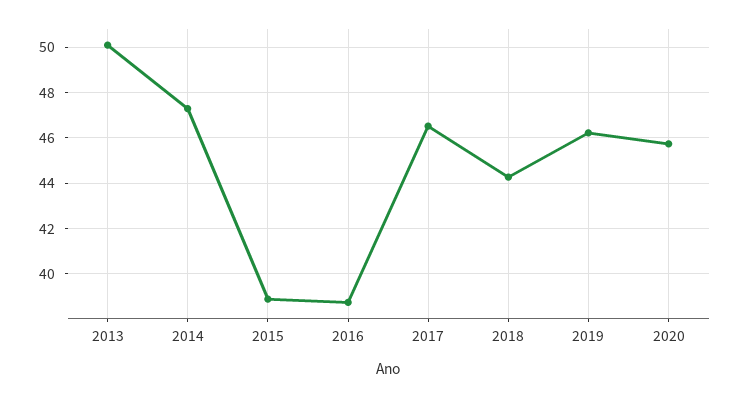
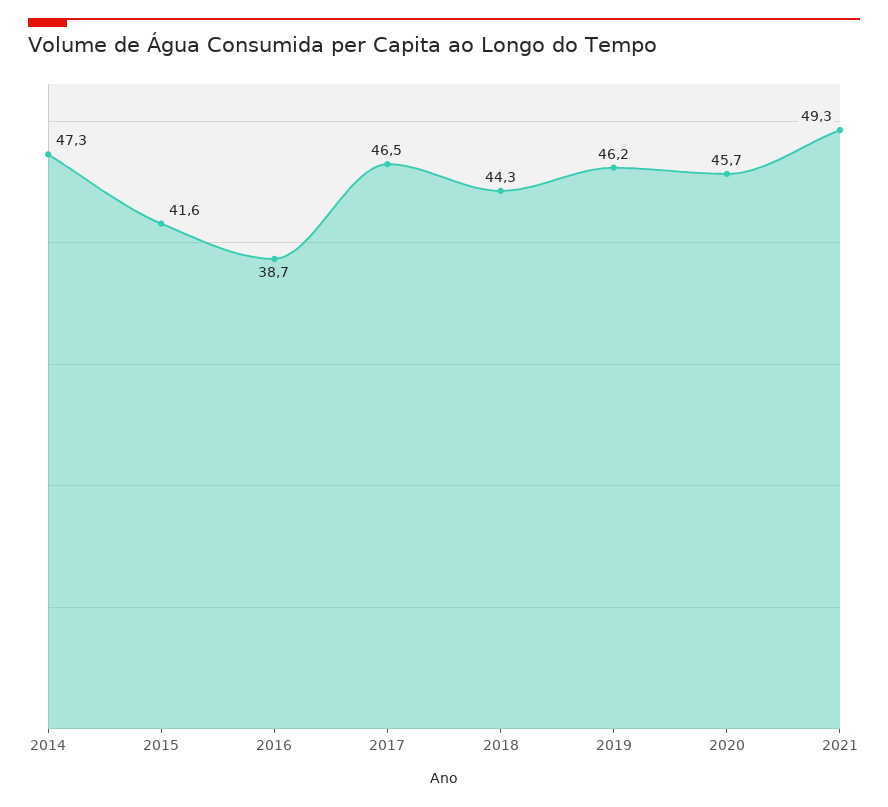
2013: 50 -> none
2015: 39 -> 41.6
2021: none -> 49.3

